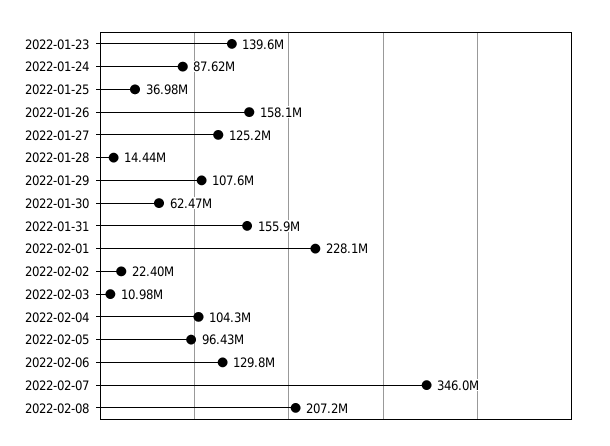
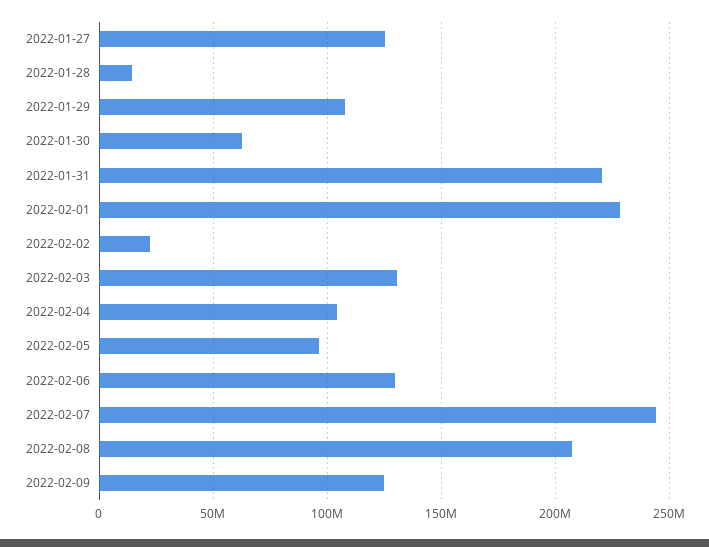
2022-01-23: 139600000 -> none
2022-01-24: 87620000 -> none
2022-01-25: 36980000 -> none
2022-01-26: 158100000 -> none
2022-01-31: 155900000 -> 220000000
2022-02-03: 10980000 -> 130000000
2022-02-07: 346000000 -> 245000000
2022-02-09: none -> 125000000

